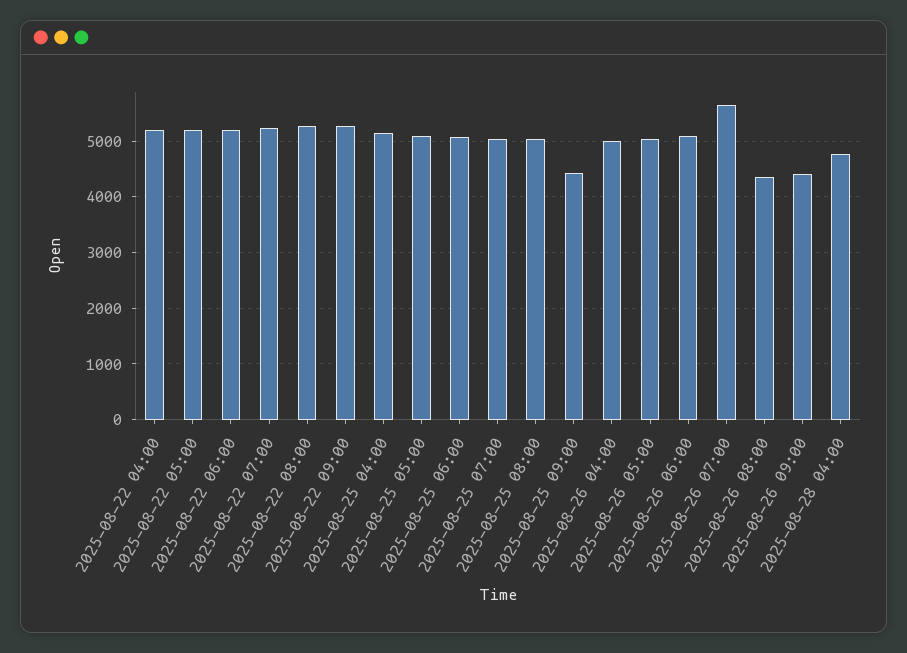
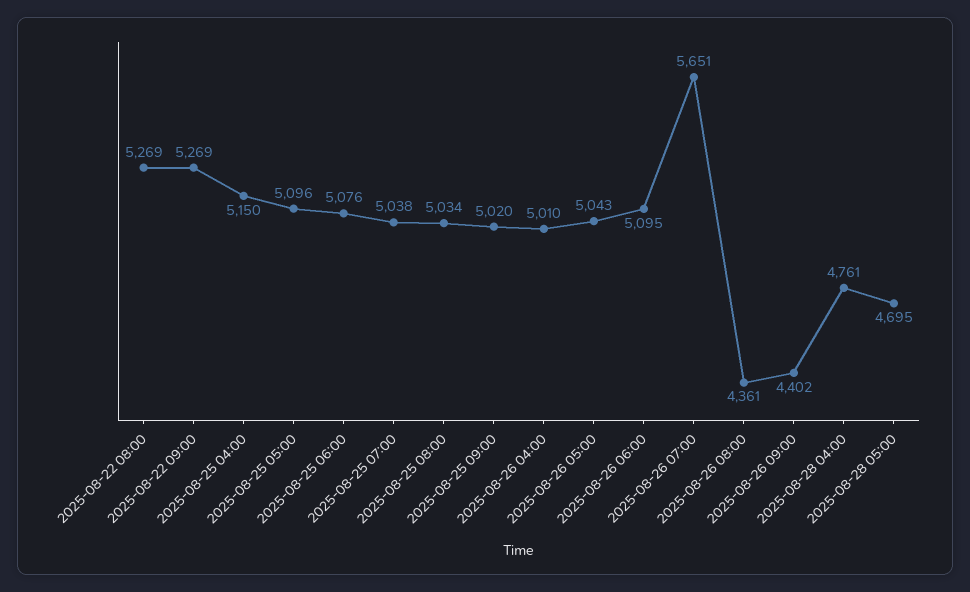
2025-08-22 04:00: 5200 -> none
2025-08-22 05:00: 5200 -> none
2025-08-22 06:00: 5200 -> none
2025-08-22 07:00: 5200 -> none
2025-08-25 09:00: 4400 -> 5020
2025-08-28 05:00: none -> 4695

